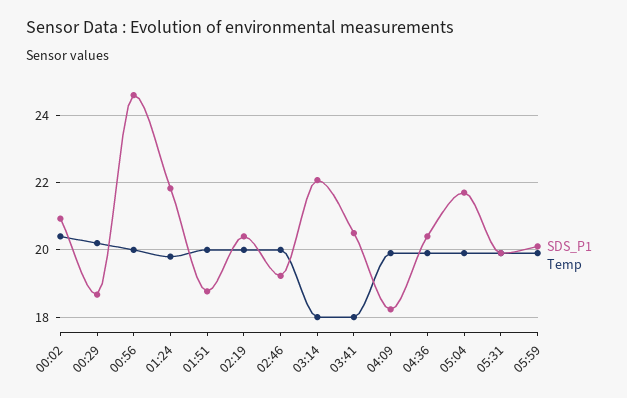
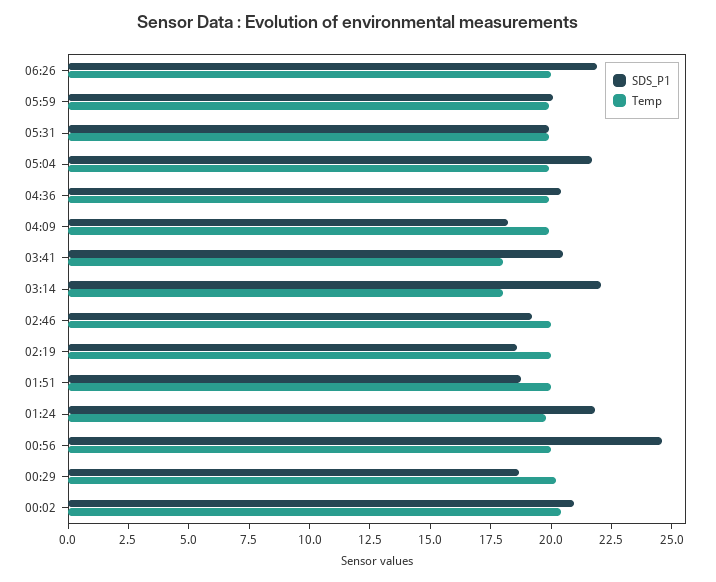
SDS_P1, 02:19: 20.4 -> 18.5
SDS_P1, 06:26: none -> 22
Temp, 06:26: none -> 20

